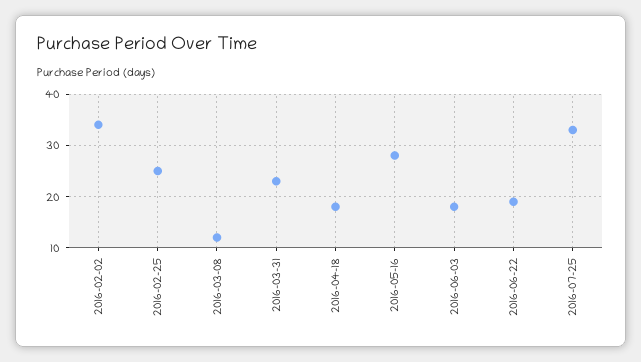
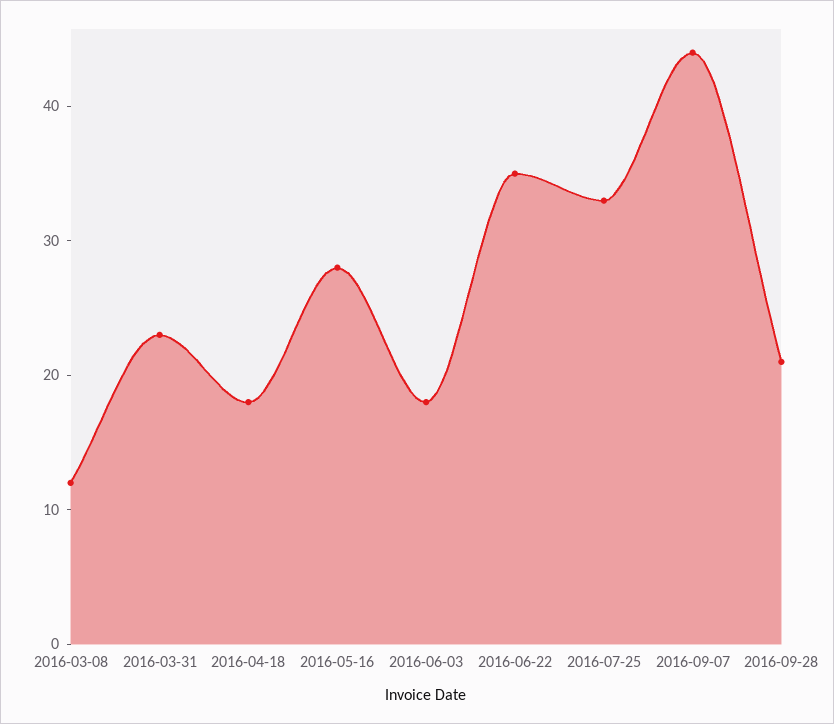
2016-02-02: 35 -> none
2016-02-25: 25 -> none
2016-06-22: 20 -> 35
2016-09-07: none -> 44
2016-09-28: none -> 21

